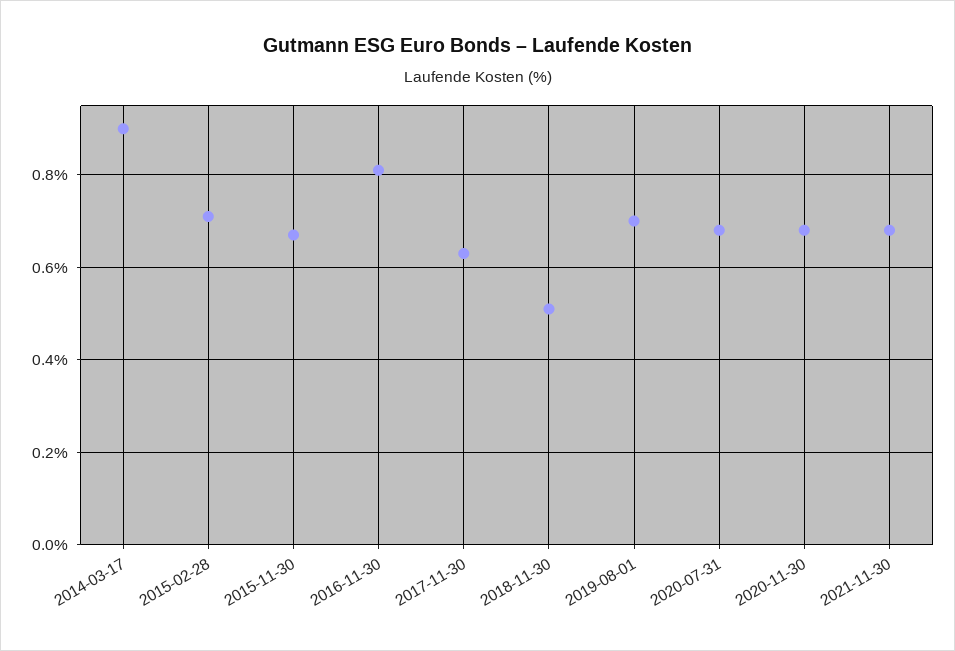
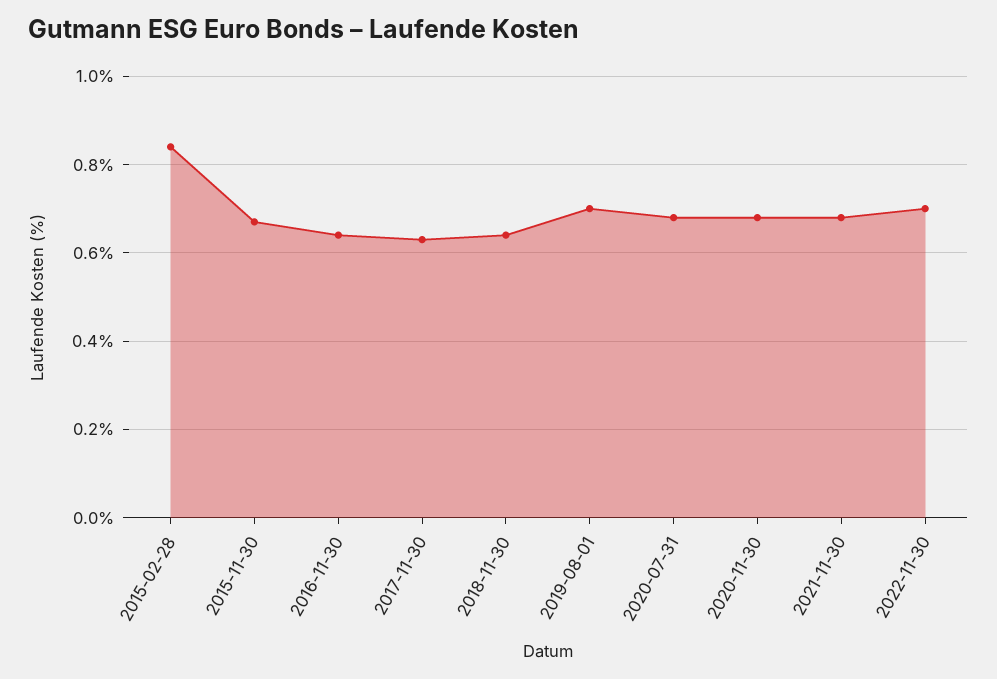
2014-03-17: 0.9 -> none
2015-02-28: 0.7 -> 0.85
2016-11-30: 0.8 -> 0.65
2018-11-30: 0.5 -> 0.65
2022-11-30: none -> 0.7

